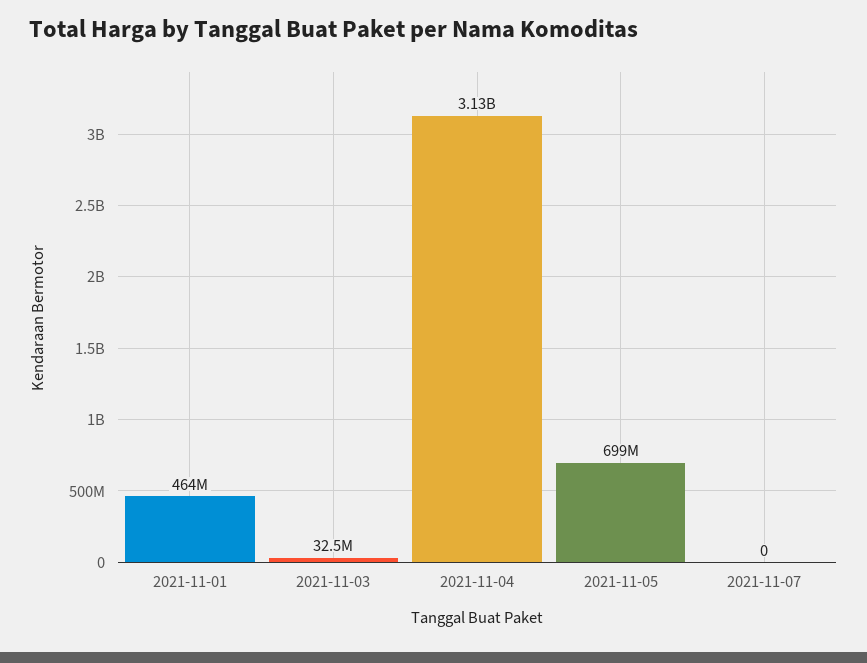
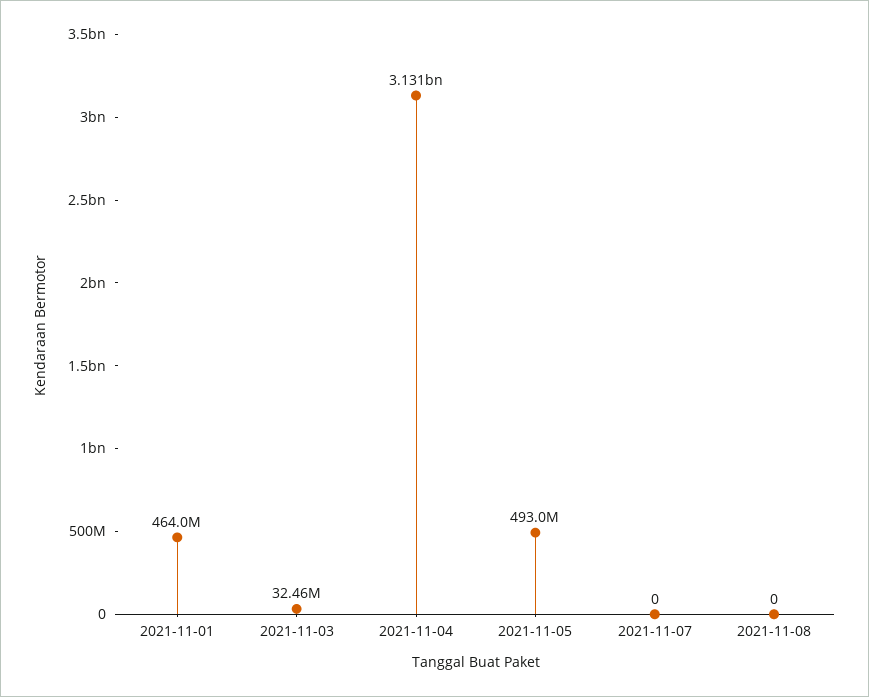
2021-11-05: 699000000 -> 493000000
2021-11-08: none -> 0

